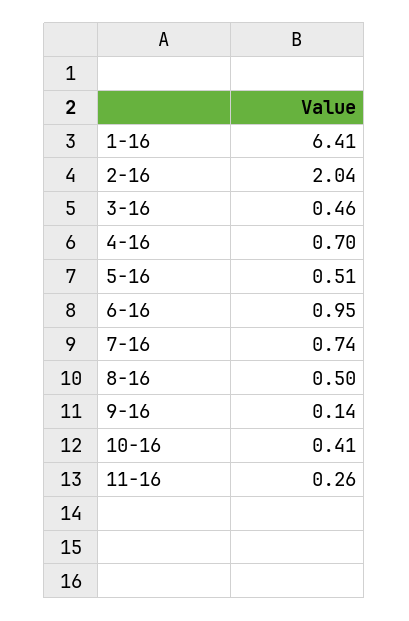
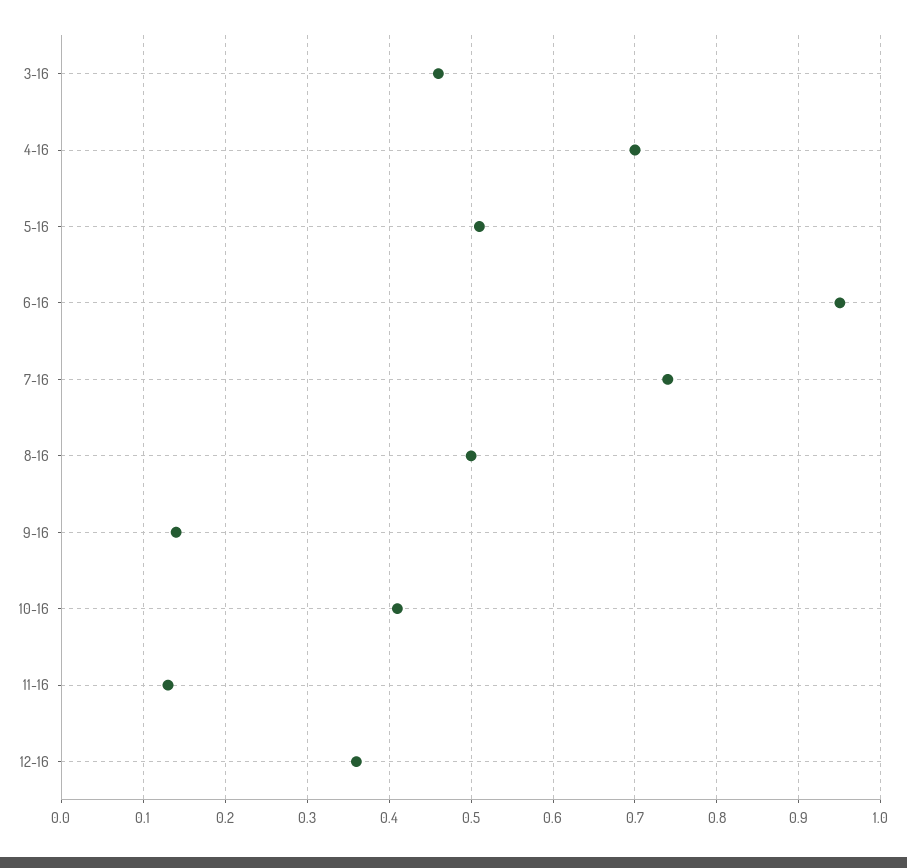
1-16: 6.41 -> none
2-16: 2.04 -> none
11-16: 0.26 -> 0.13
12-16: none -> 0.36

